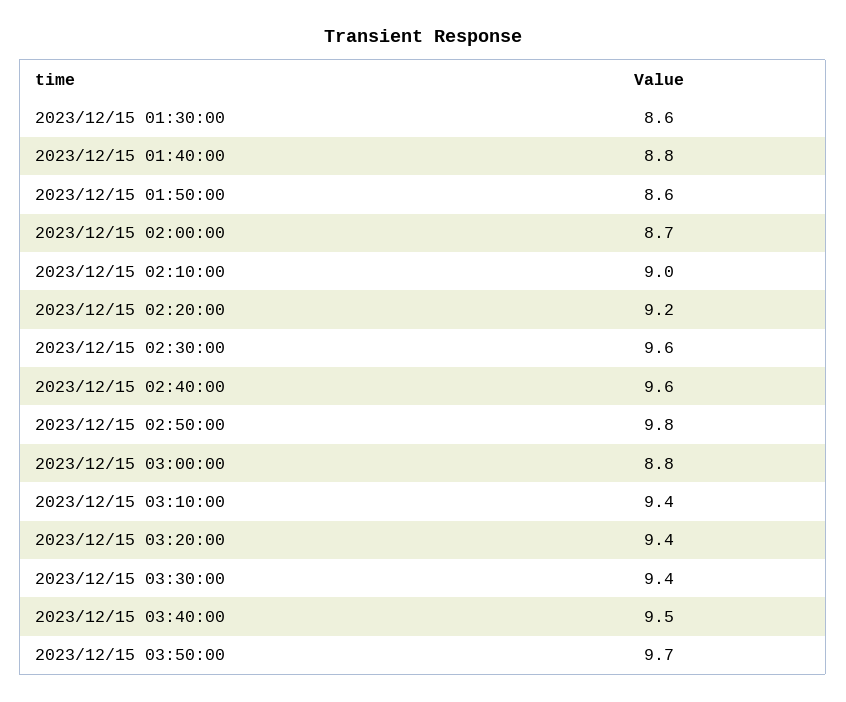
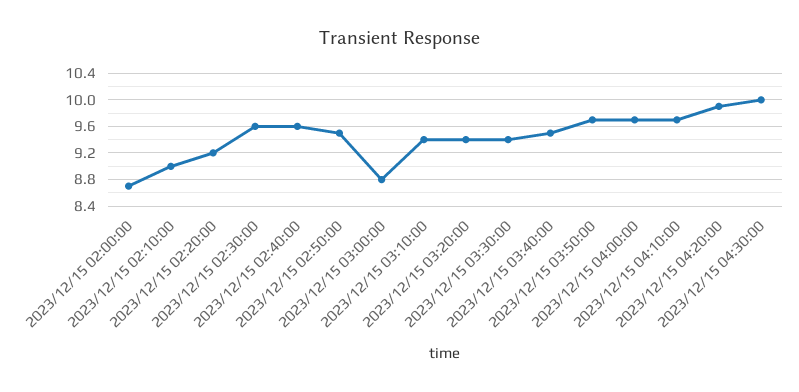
2023/12/15 01:30:00: 8.6 -> none
2023/12/15 01:40:00: 8.8 -> none
2023/12/15 01:50:00: 8.6 -> none
2023/12/15 02:50:00: 9.8 -> 9.5
2023/12/15 04:00:00: none -> 9.7
2023/12/15 04:10:00: none -> 9.7
2023/12/15 04:20:00: none -> 9.9
2023/12/15 04:30:00: none -> 10

